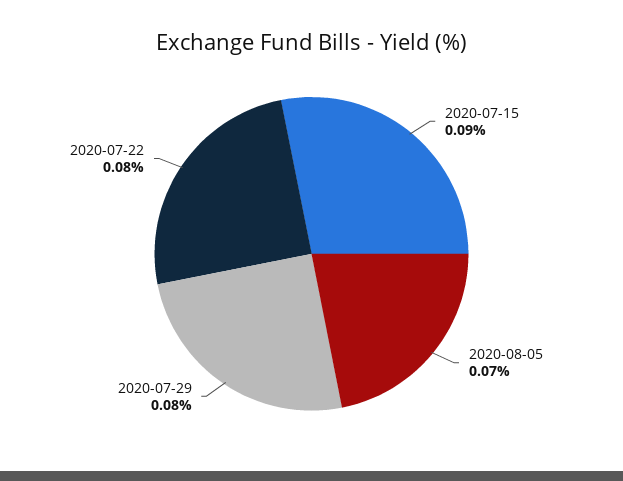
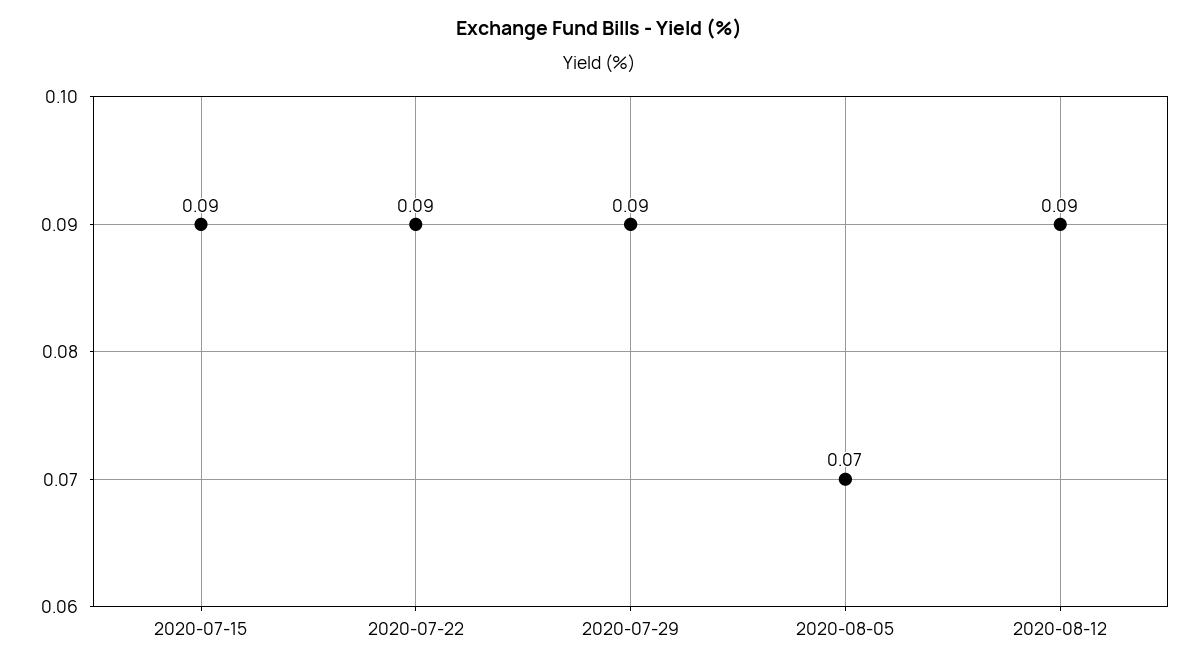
2020-07-29: 0.08 -> 0.09
2020-07-22: 0.08 -> 0.09
2020-08-12: none -> 0.09

